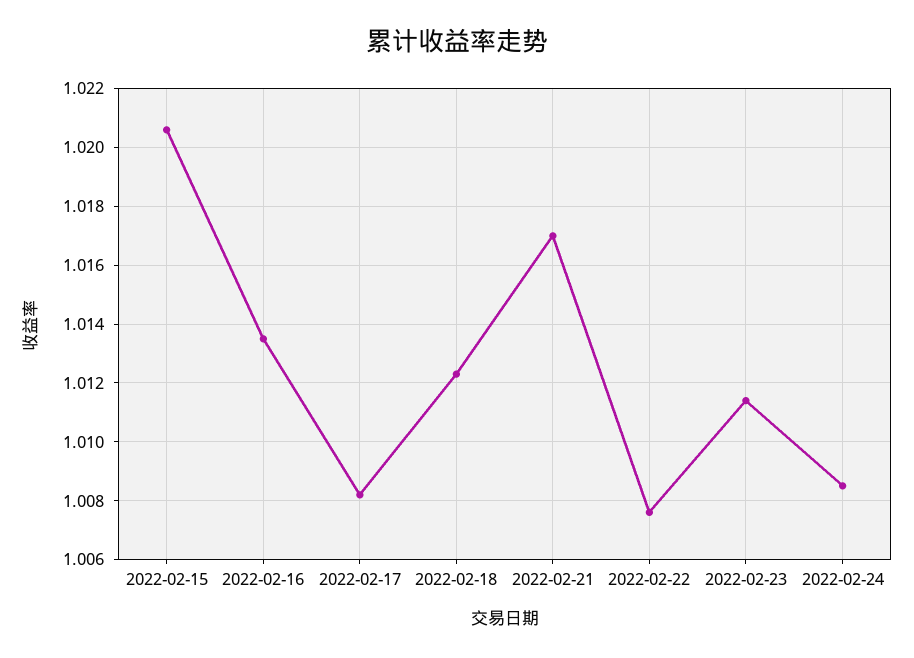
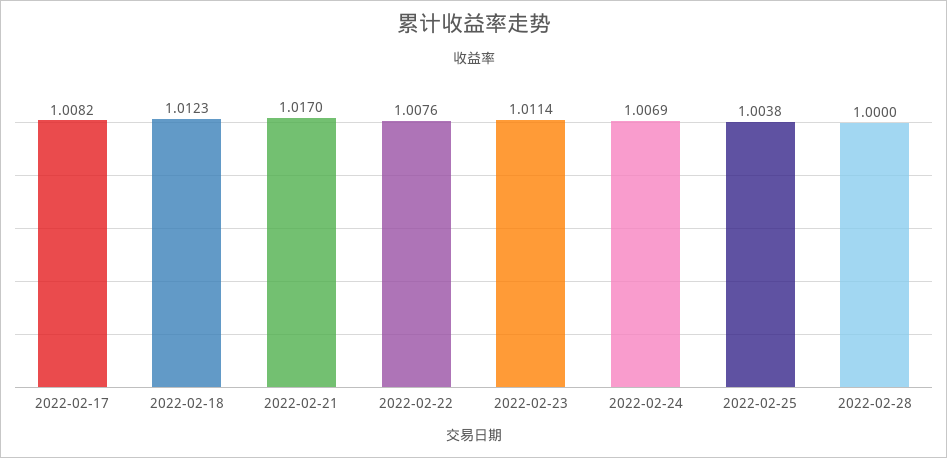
2022-02-15: 1.0205 -> none
2022-02-16: 1.0135 -> none
2022-02-24: 1.0085 -> 1.0069
2022-02-25: none -> 1.0038
2022-02-28: none -> 1

